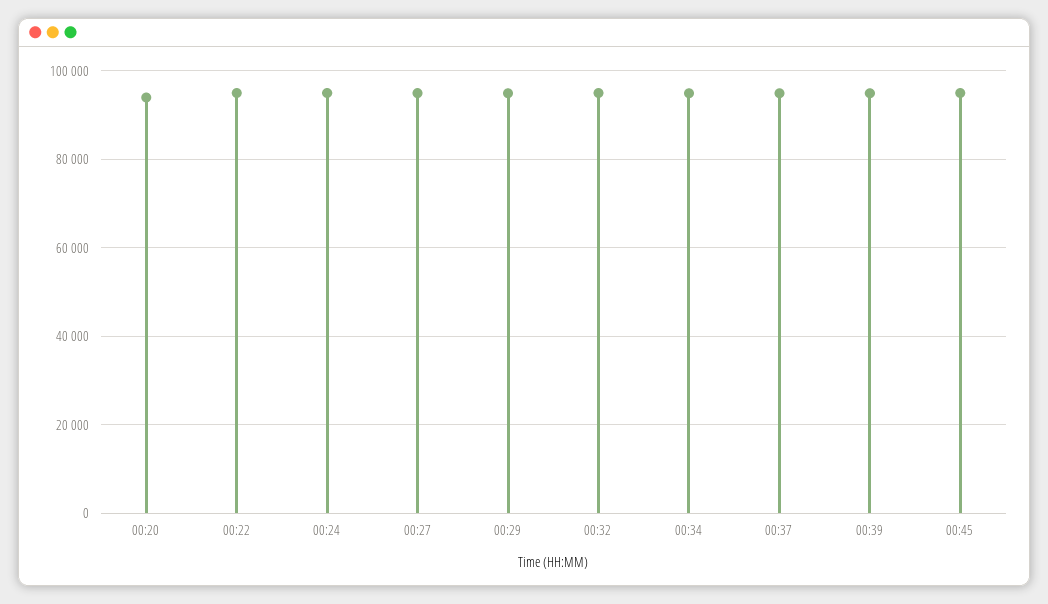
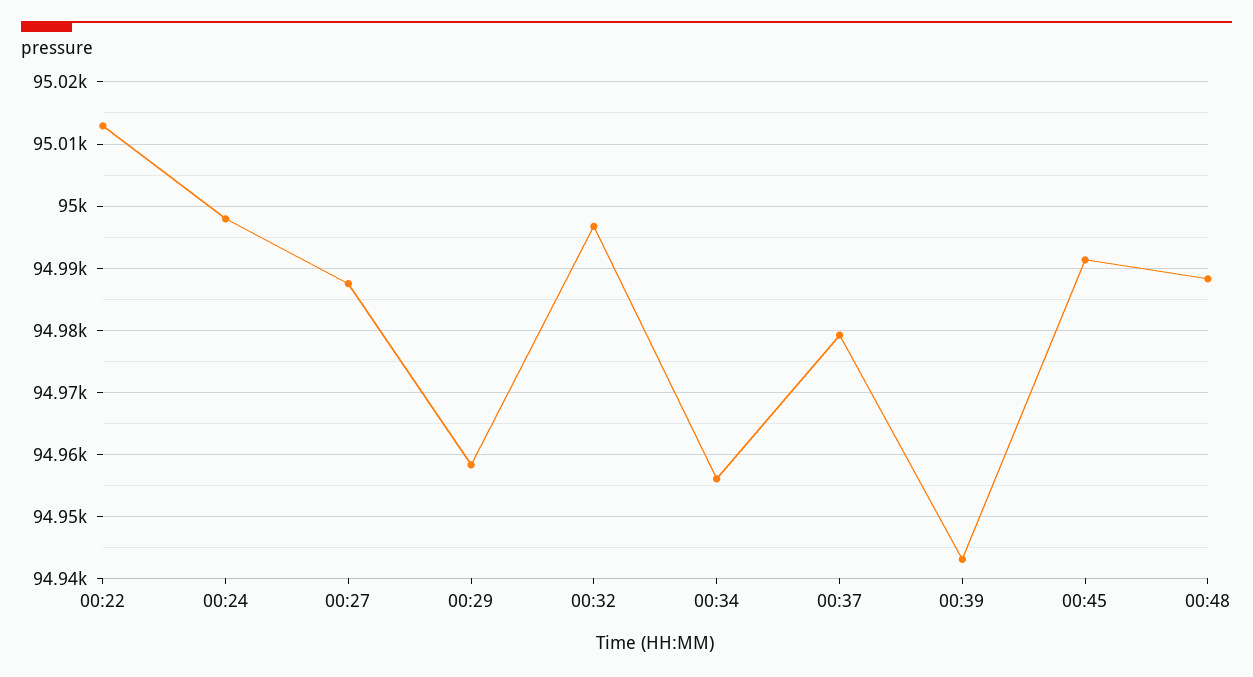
00:20: 94000 -> none
00:48: none -> 94988

